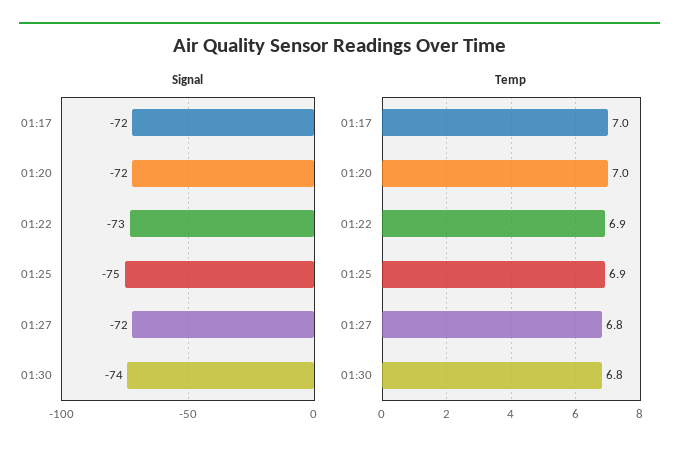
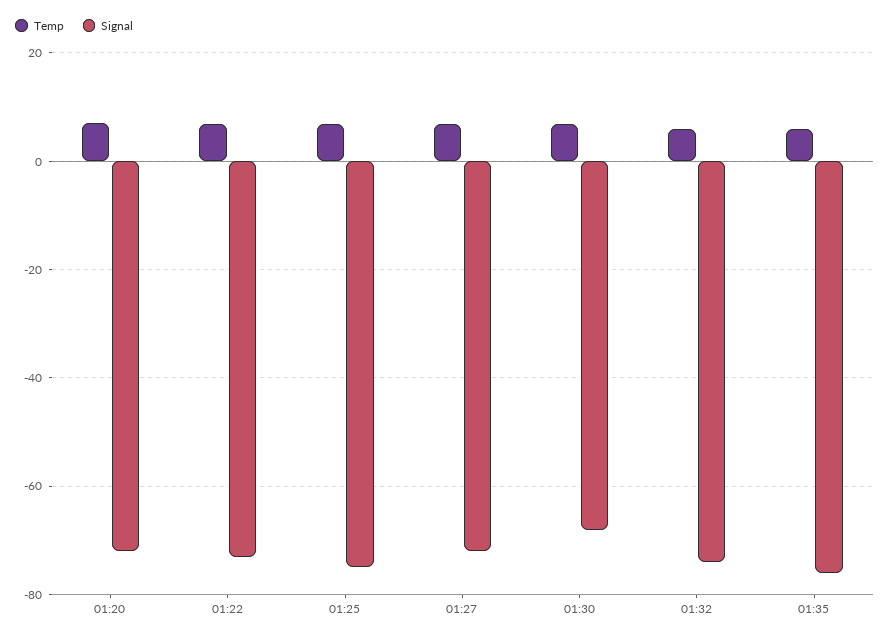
Signal, 01:17: -72 -> none
Signal, 01:30: -74 -> -68
Temp, 01:17: 7 -> none
Temp, 01:32: none -> 6
Signal, 01:32: none -> -74
Temp, 01:35: none -> 6
Signal, 01:35: none -> -76

